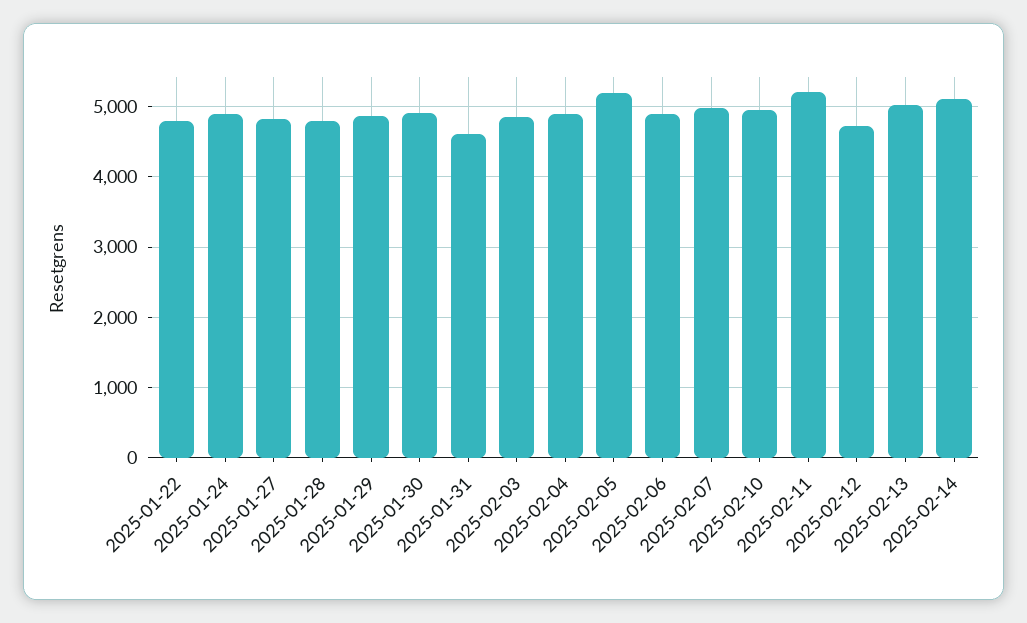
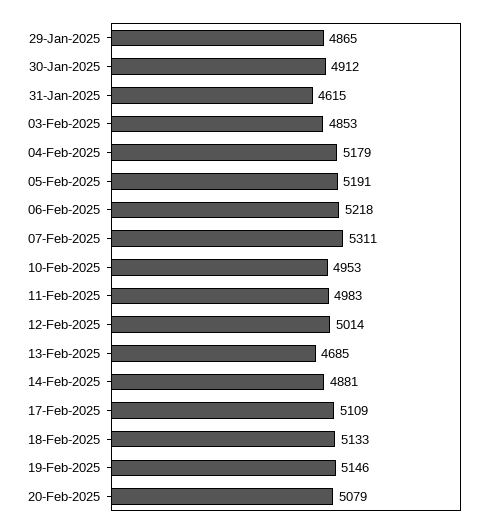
2025-01-22: 4800 -> none
2025-01-24: 4900 -> none
2025-01-27: 4800 -> none
2025-01-28: 4800 -> none
2025-02-04: 4900 -> 5179
2025-02-06: 4900 -> 5218
2025-02-07: 5000 -> 5311
2025-02-11: 5200 -> 4983
2025-02-12: 4700 -> 5014
2025-02-13: 5000 -> 4685
2025-02-14: 5100 -> 4881
17-Feb-2025: none -> 5109
18-Feb-2025: none -> 5133
19-Feb-2025: none -> 5146
20-Feb-2025: none -> 5079

